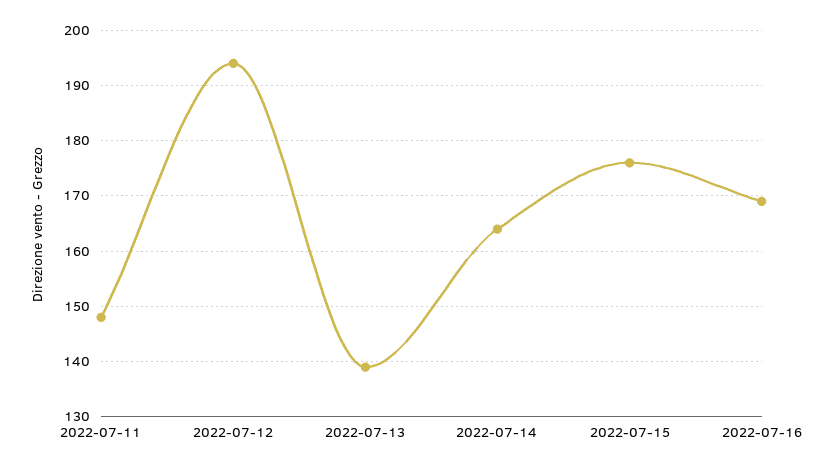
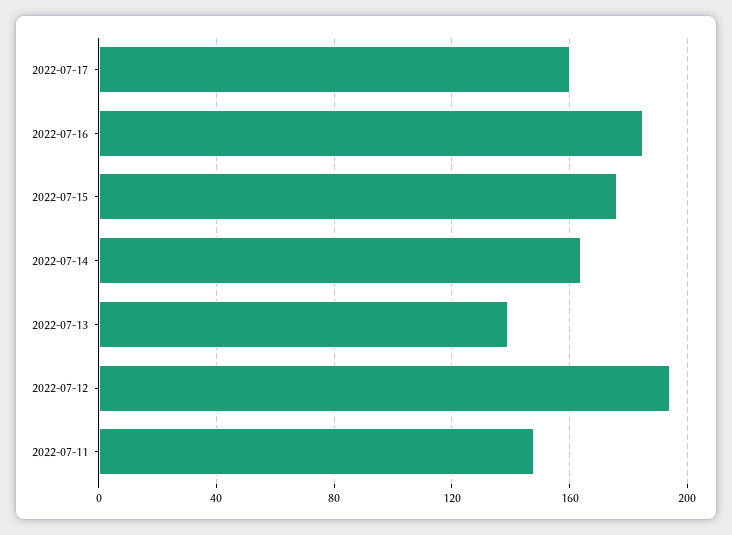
2022-07-16: 170 -> 185
2022-07-17: none -> 160

